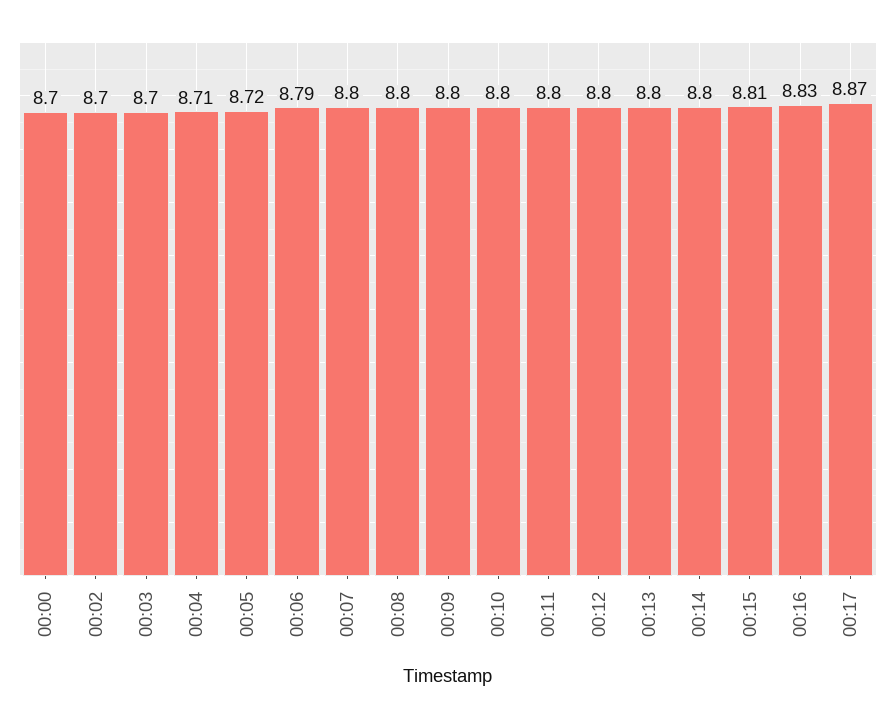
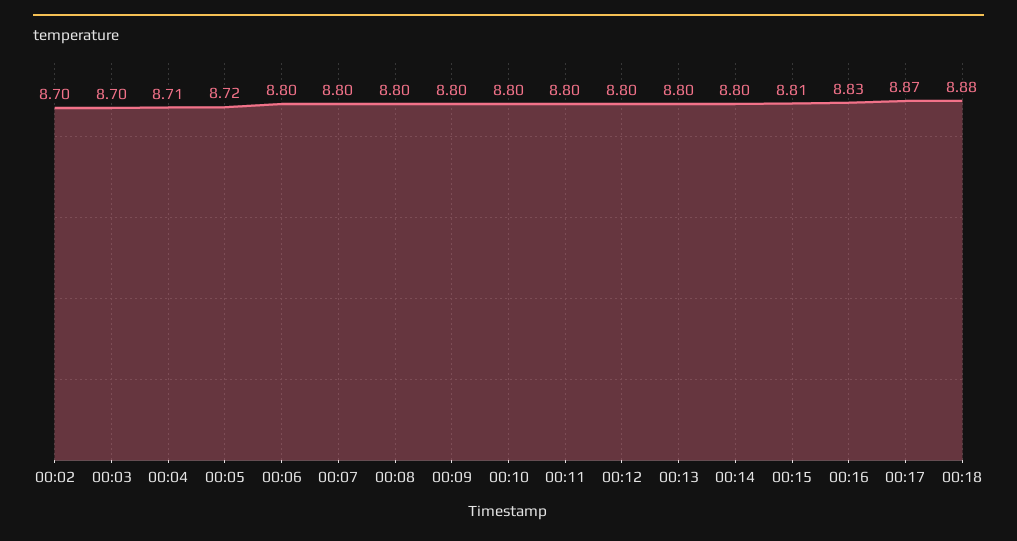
00:00: 8.7 -> none
00:06: 8.79 -> 8.8
00:18: none -> 8.88

